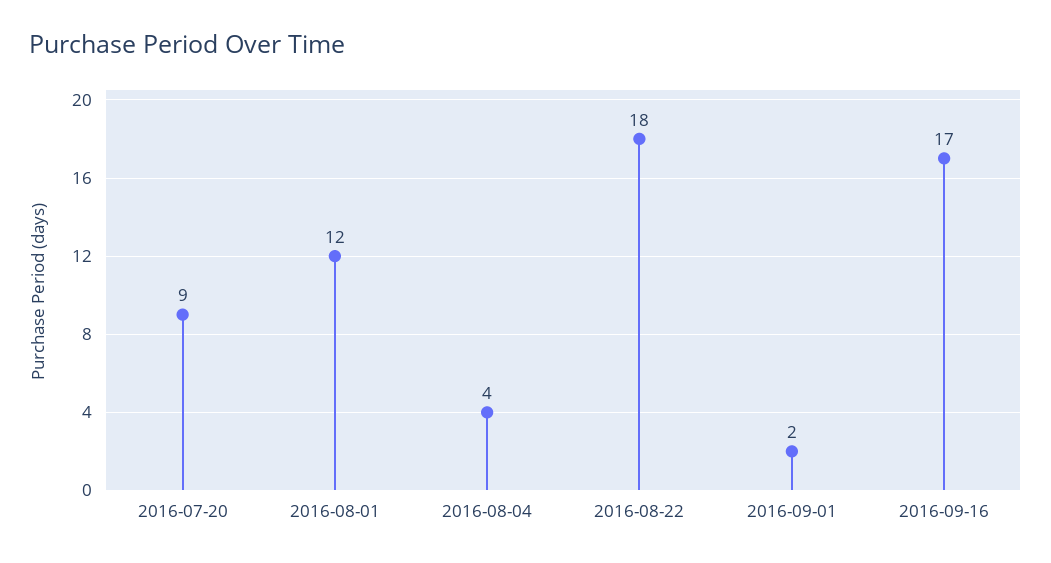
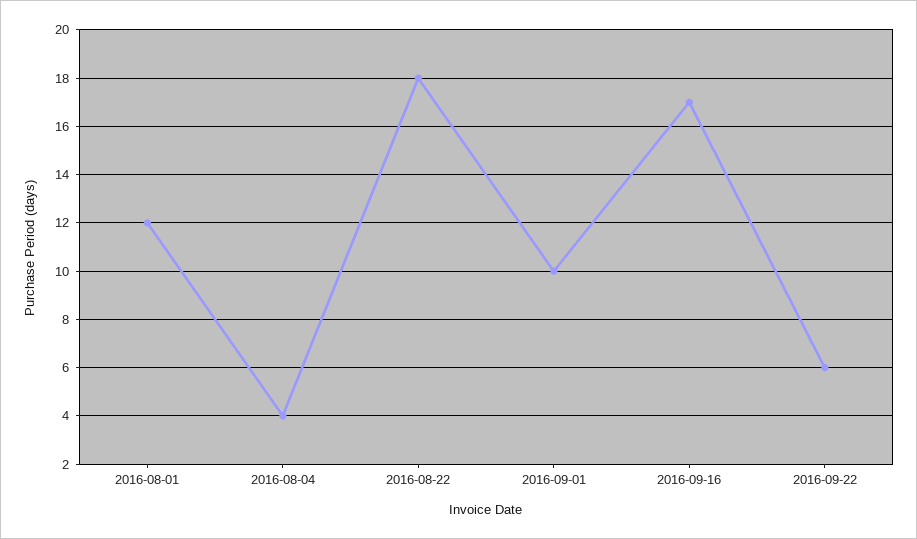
2016-07-20: 9 -> none
2016-09-01: 2 -> 10
2016-09-22: none -> 6

